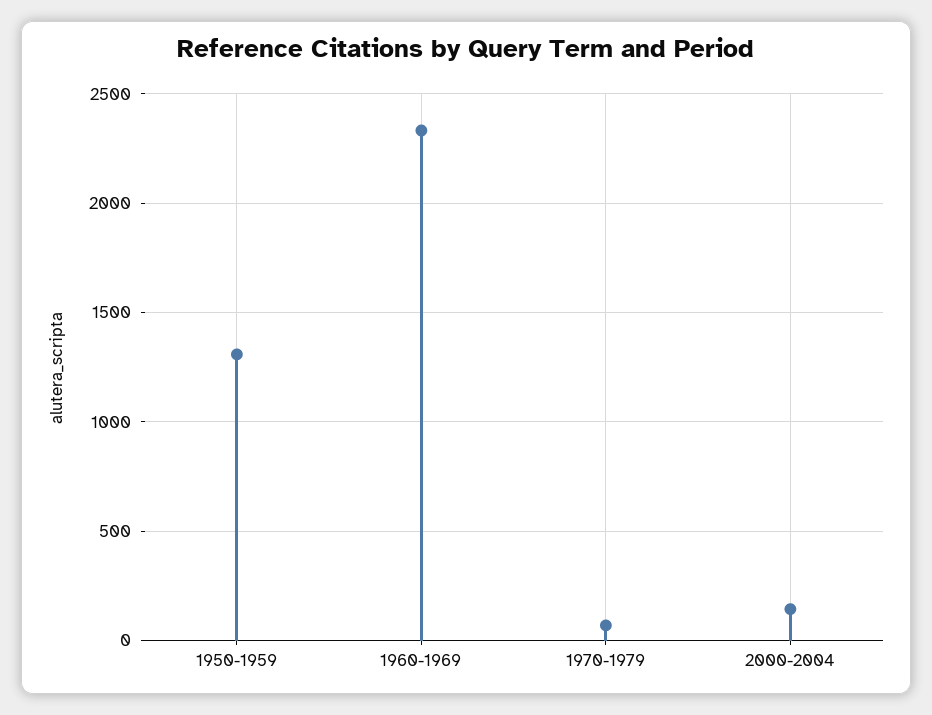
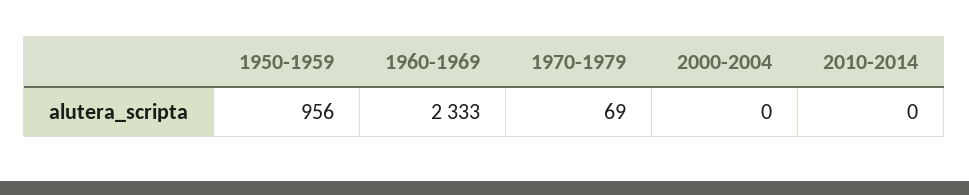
1950-1959: 1300 -> 956
2000-2004: 150 -> 0
2010-2014: none -> 0

